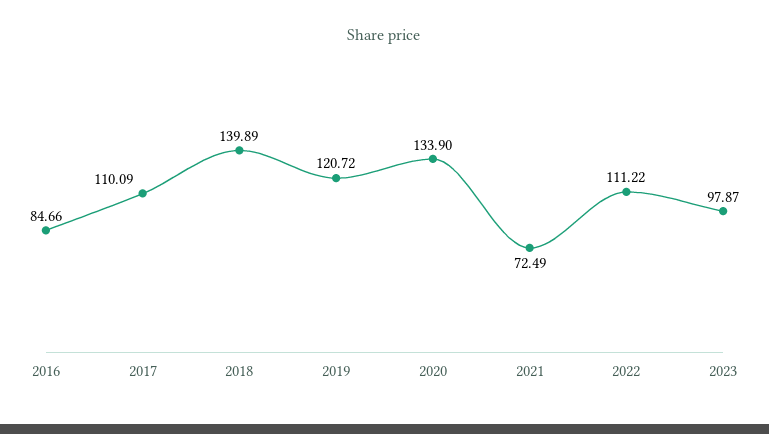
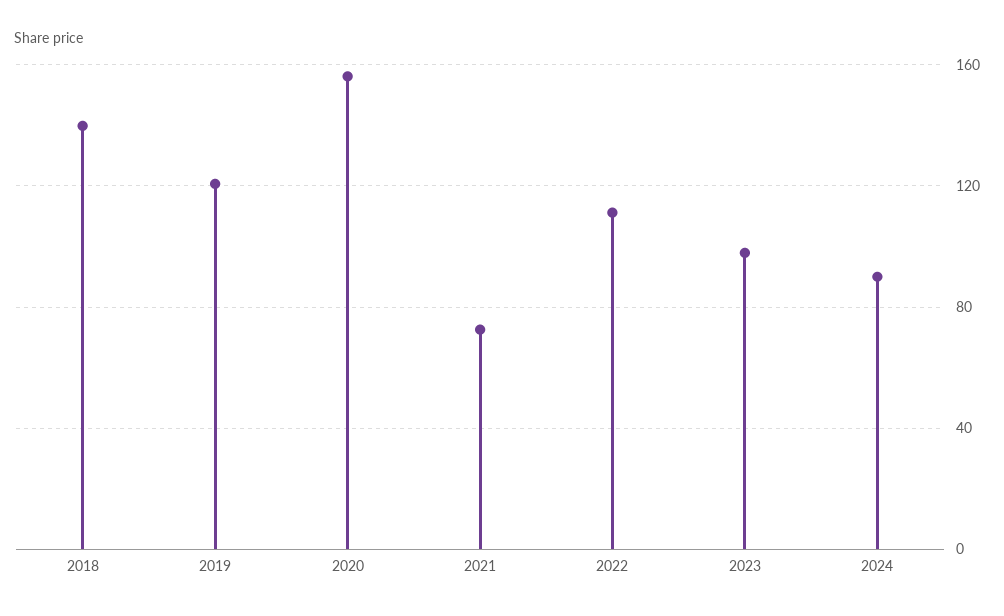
2016: 84.66 -> none
2017: 110.09 -> none
2020: 133.9 -> 155
2024: none -> 90

